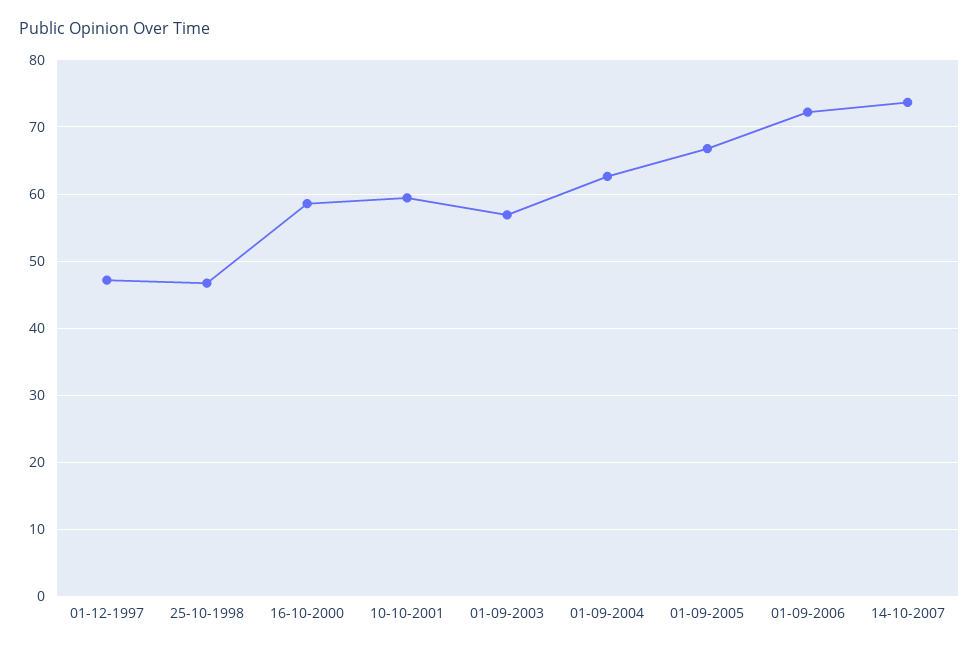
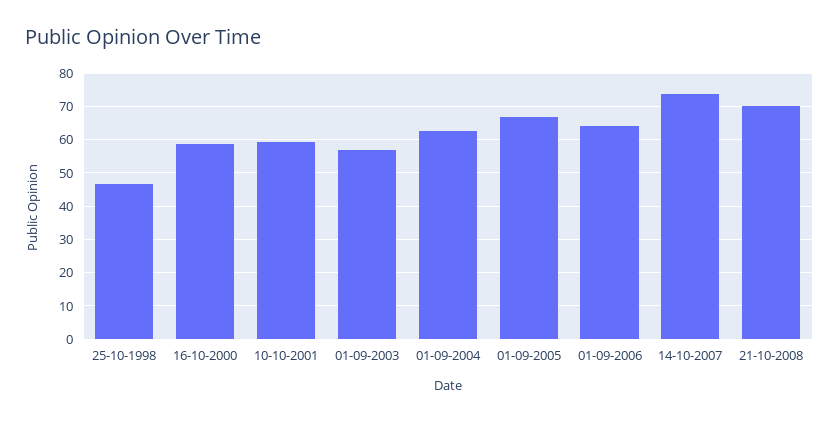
01-12-1997: 47 -> none
01-09-2006: 72 -> 64
21-10-2008: none -> 70

